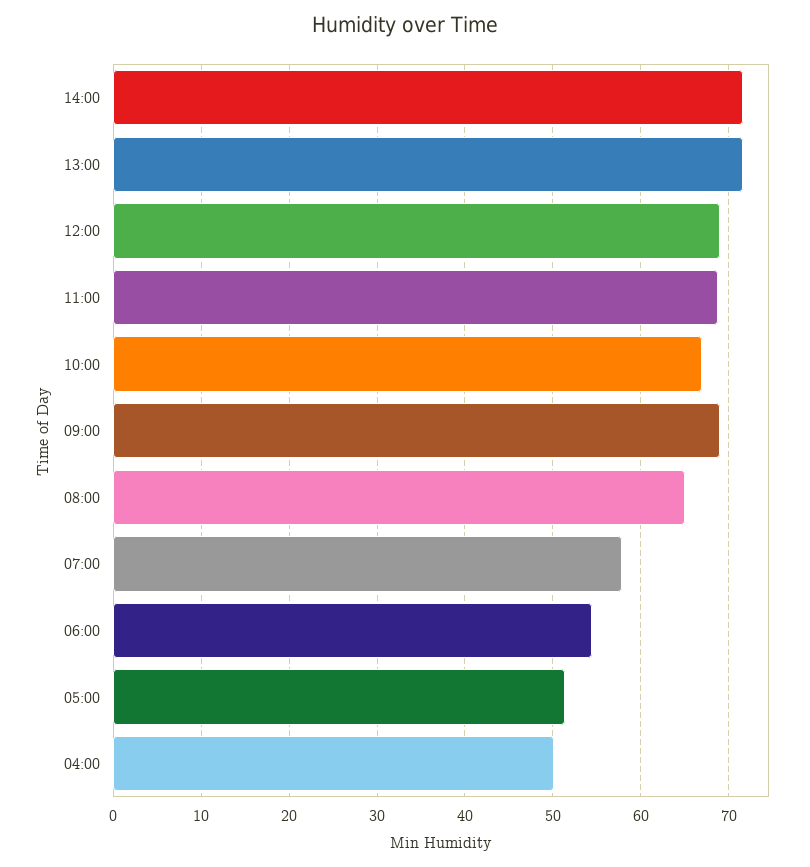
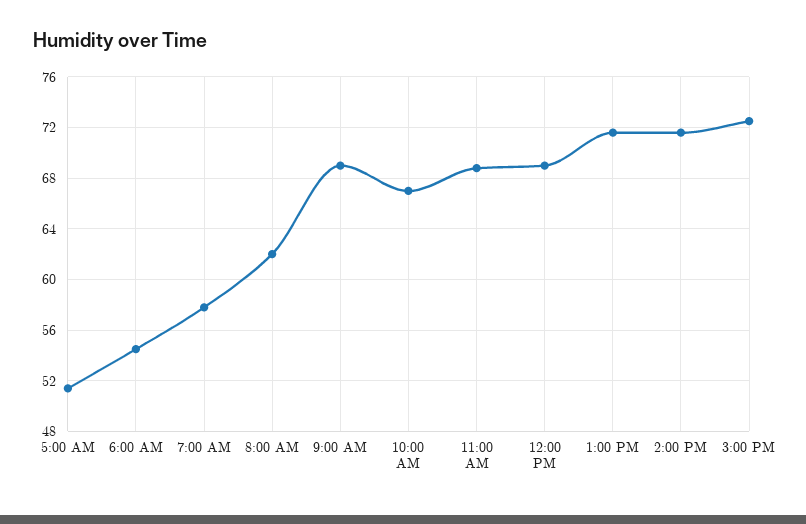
08:00: 65 -> 62
04:00: 50 -> none
3:00 PM: none -> 72.5

